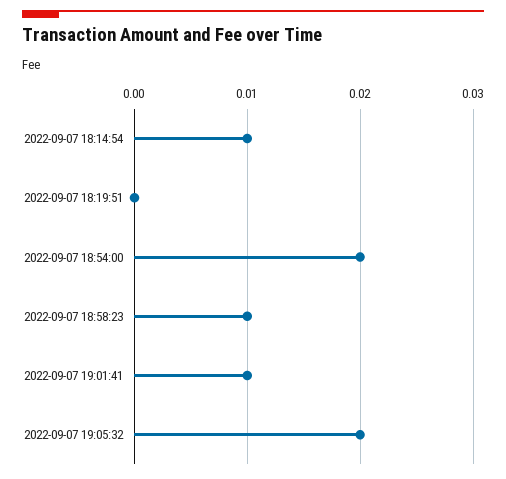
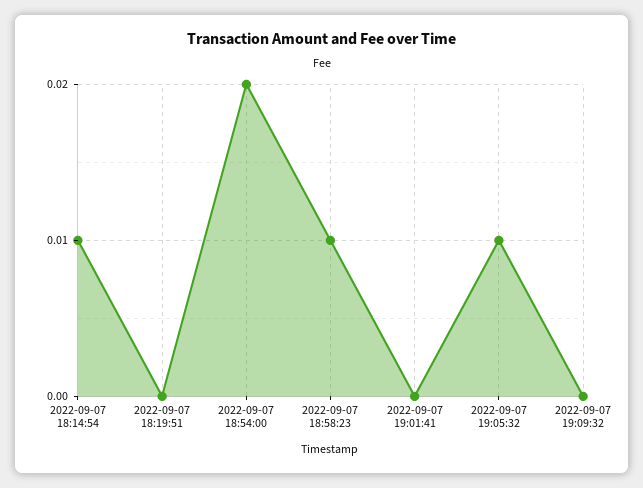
2022-09-07 19:01:41: 0.01 -> 0
2022-09-07 19:05:32: 0.02 -> 0.01
2022-09-07 19:09:32: none -> 0

